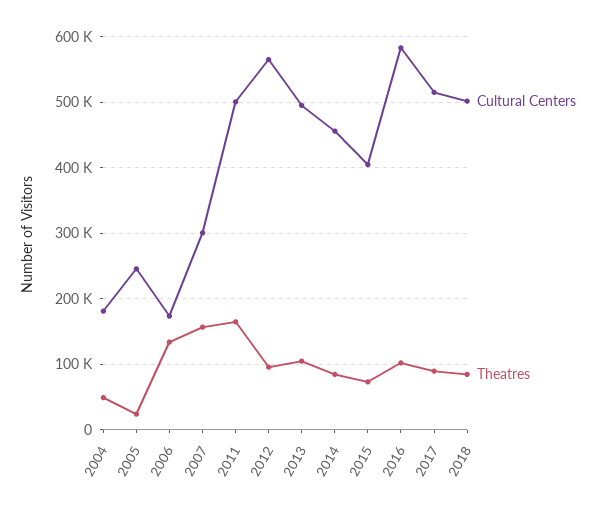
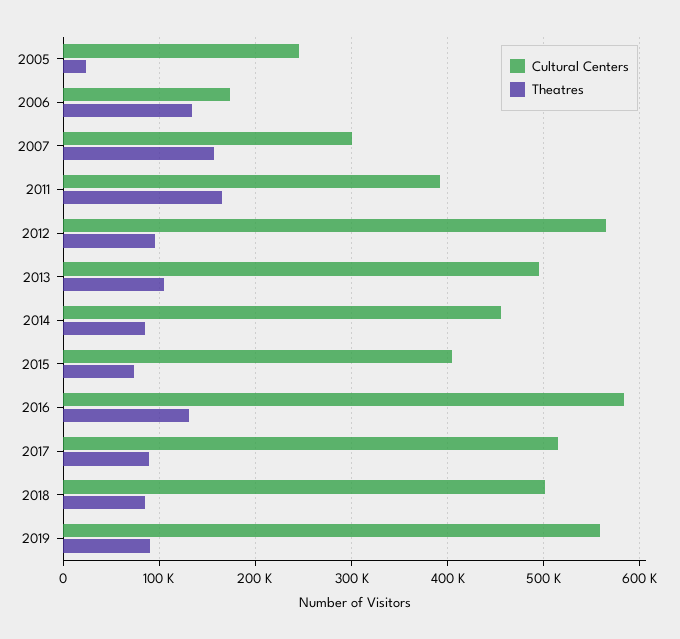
Cultural Centers, 2004: 180000 -> none
Theatres, 2004: 50000 -> none
Cultural Centers, 2011: 500000 -> 390000
Theatres, 2016: 100000 -> 130000
Cultural Centers, 2019: none -> 560000
Theatres, 2019: none -> 90000

